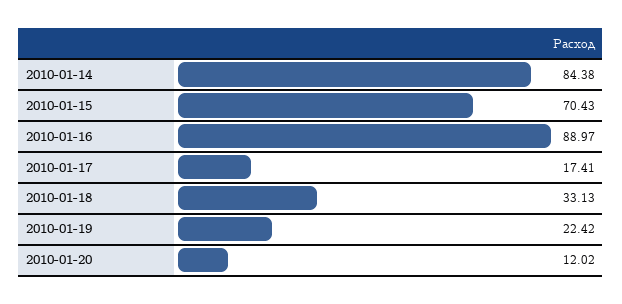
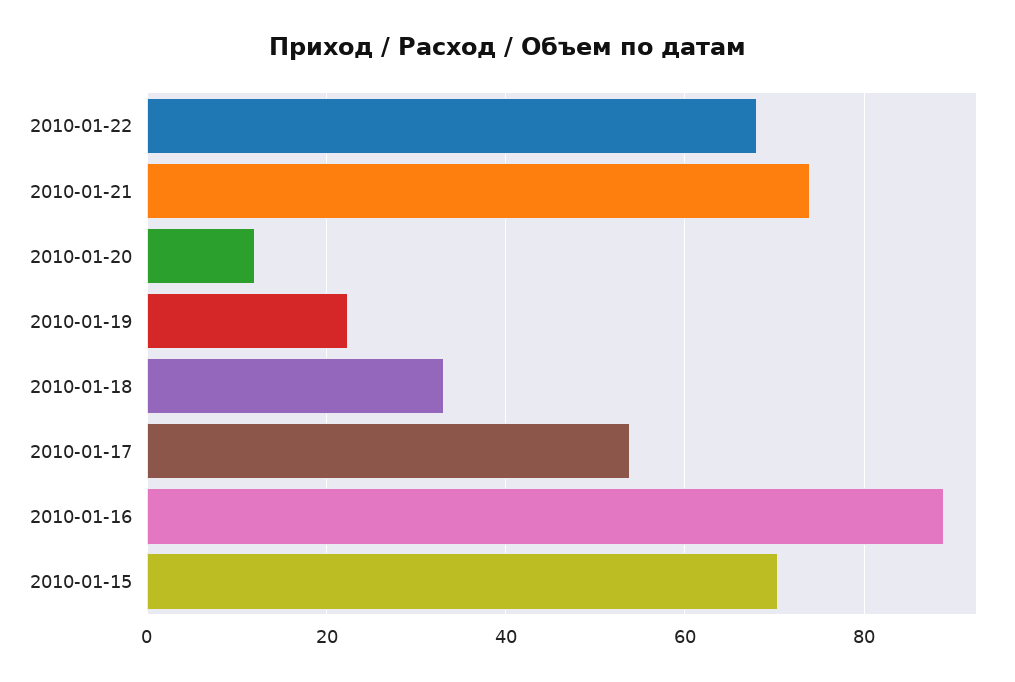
2010-01-14: 84.38 -> none
2010-01-17: 17.41 -> 54
2010-01-22: none -> 68
2010-01-21: none -> 74

